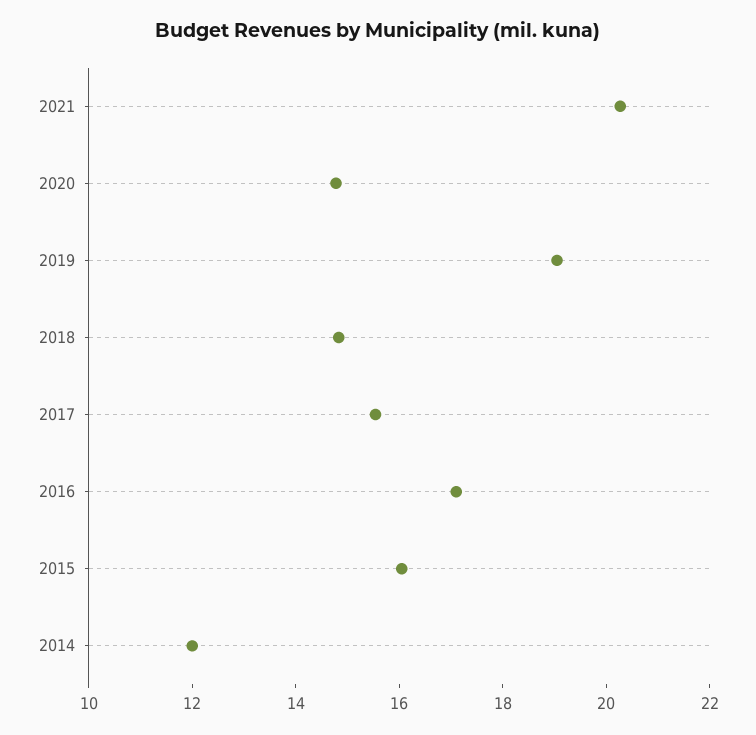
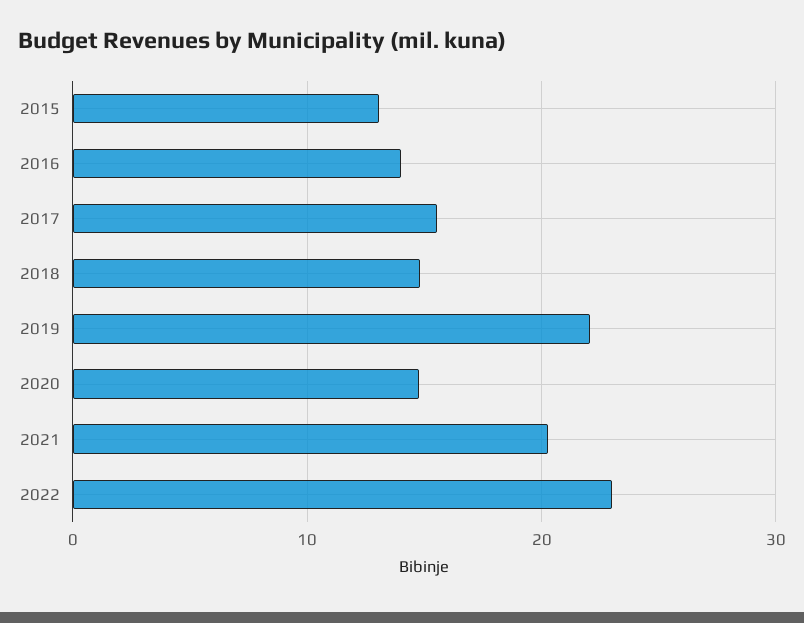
2019: 19 -> 22
2016: 17 -> 14
2015: 16 -> 13
2014: 12 -> none
2022: none -> 23

